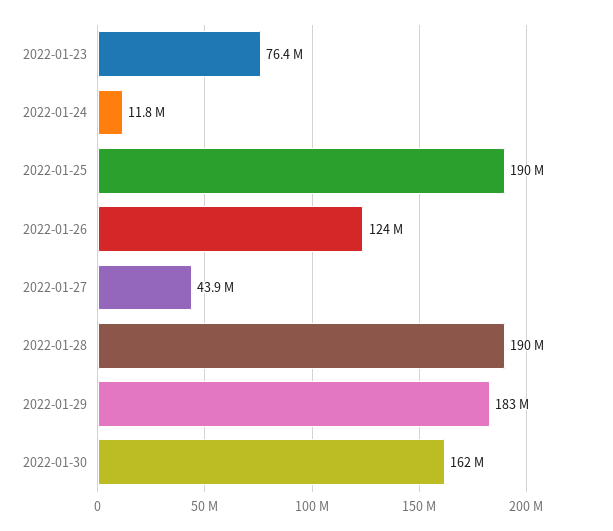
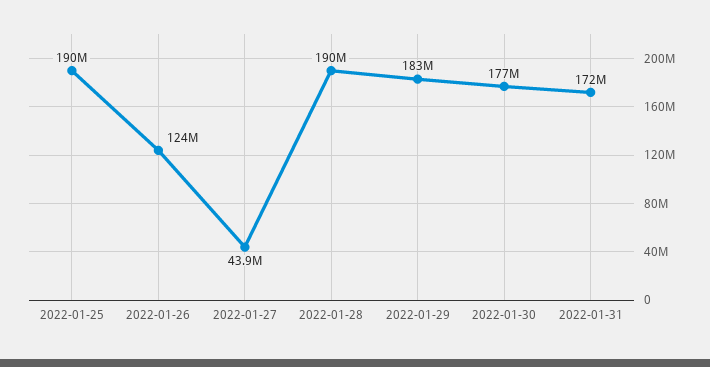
2022-01-23: 76400000 -> none
2022-01-24: 11800000 -> none
2022-01-30: 162000000 -> 177000000
2022-01-31: none -> 172000000

